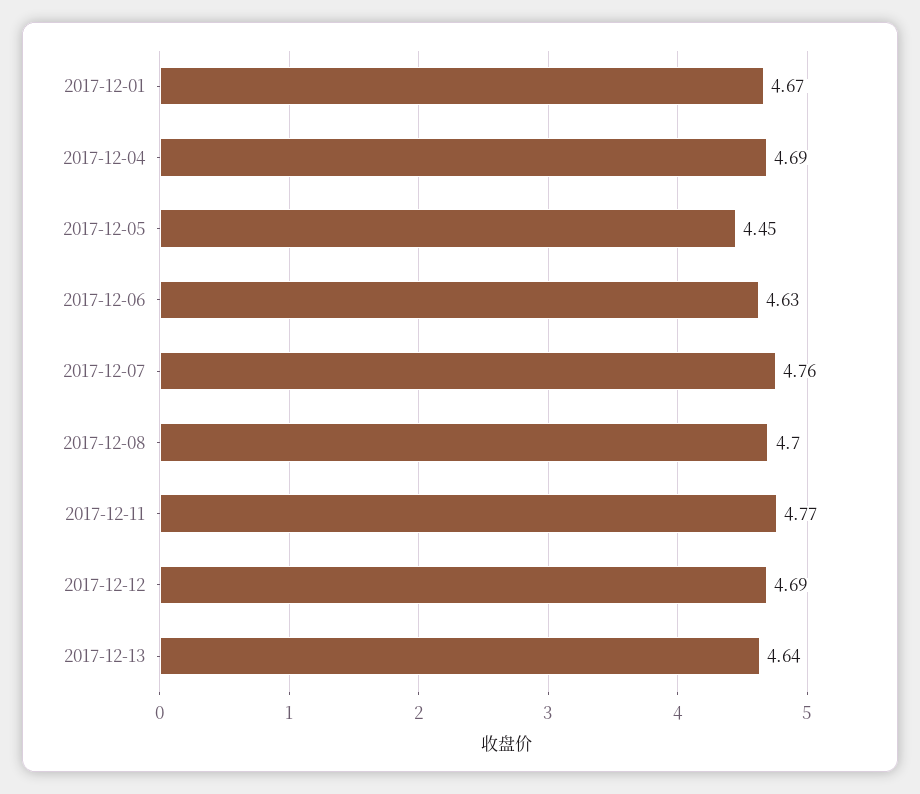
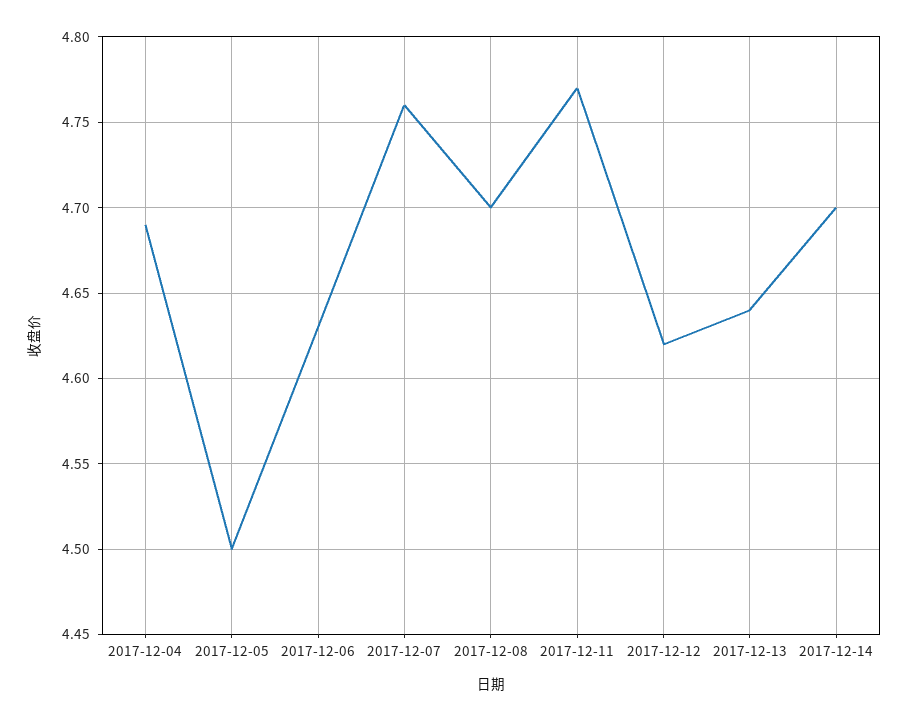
2017-12-01: 4.67 -> none
2017-12-05: 4.45 -> 4.5
2017-12-12: 4.69 -> 4.62
2017-12-14: none -> 4.7

